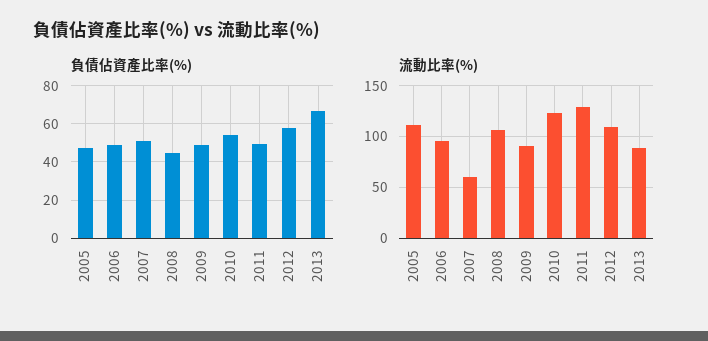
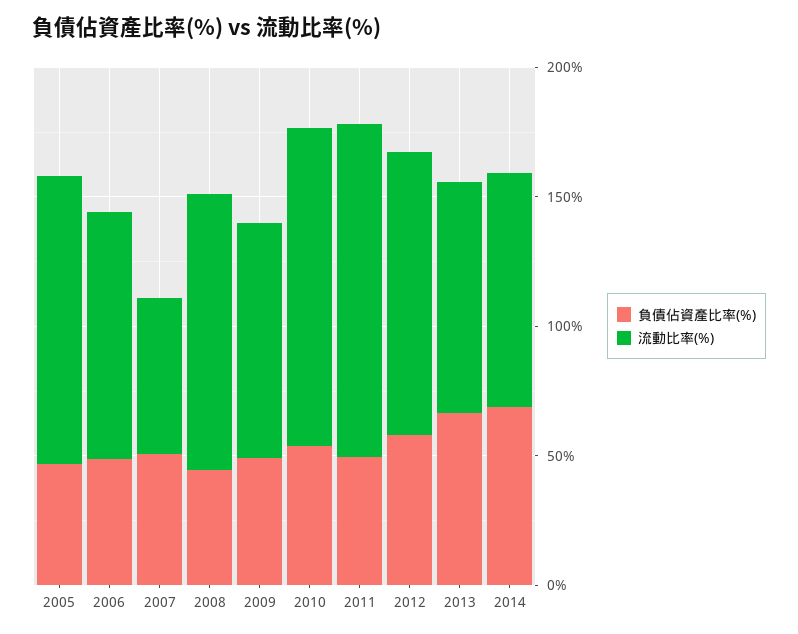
負債佔資產比率(%), 2014: none -> 70
流動比率(%), 2014: none -> 90

